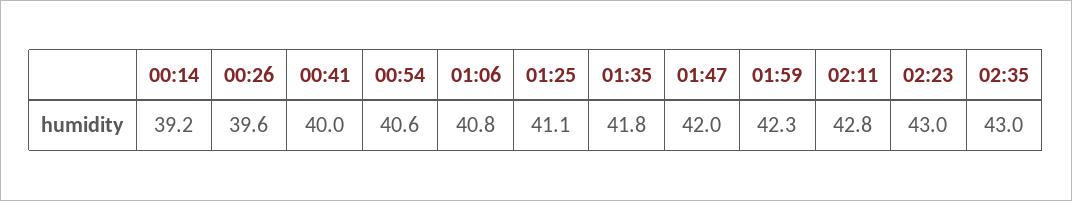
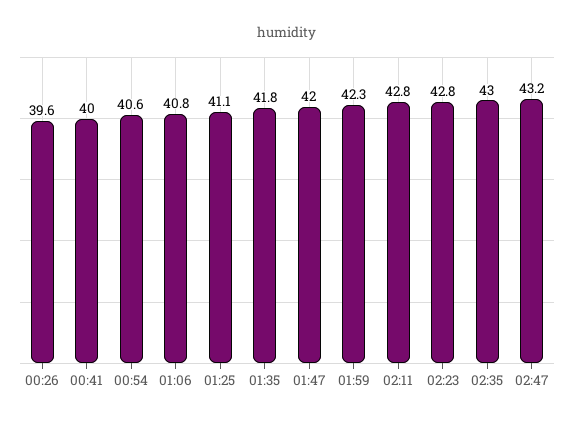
00:14: 39.2 -> none
02:23: 43 -> 42.8
02:47: none -> 43.2

